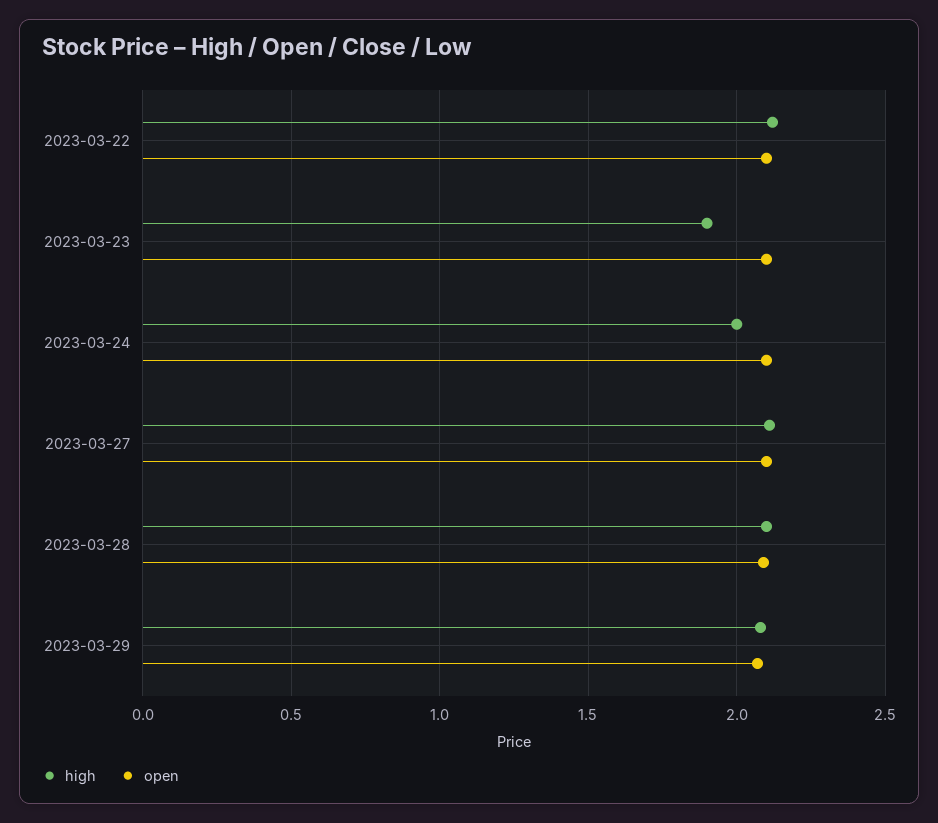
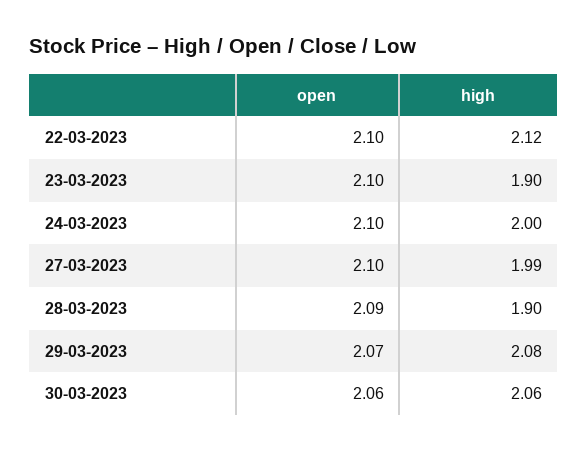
high, 2023-03-27: 2.1 -> 1.99
high, 2023-03-28: 2.1 -> 1.9
open, 30-03-2023: none -> 2.06
high, 30-03-2023: none -> 2.06

